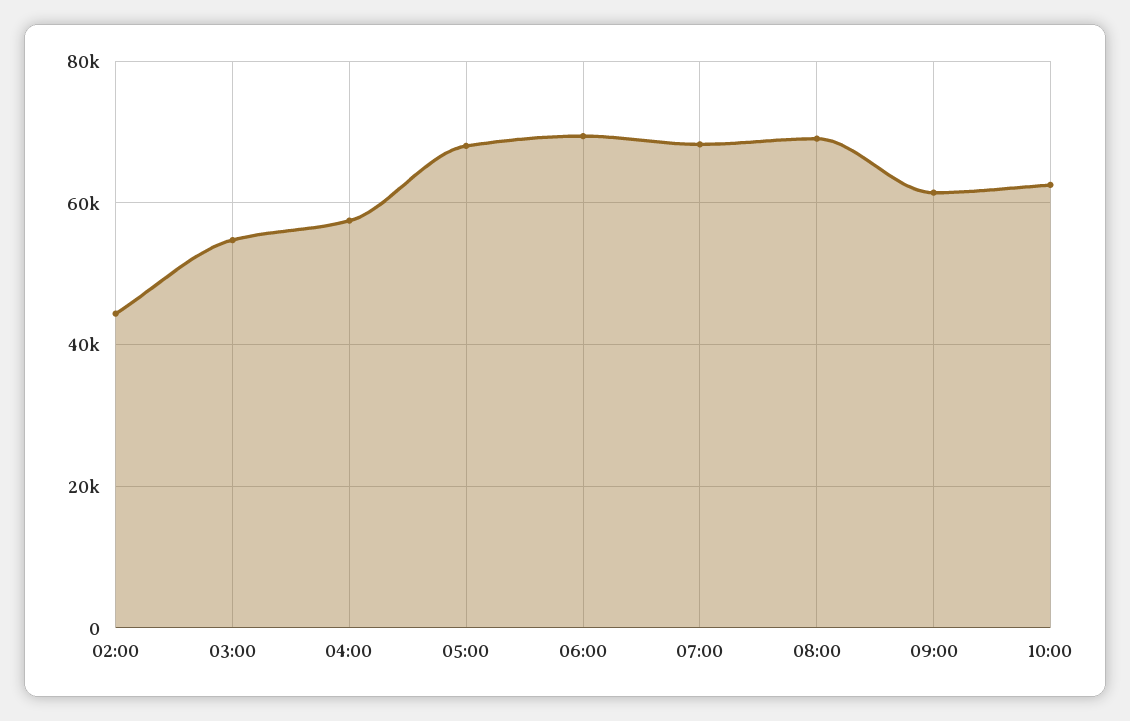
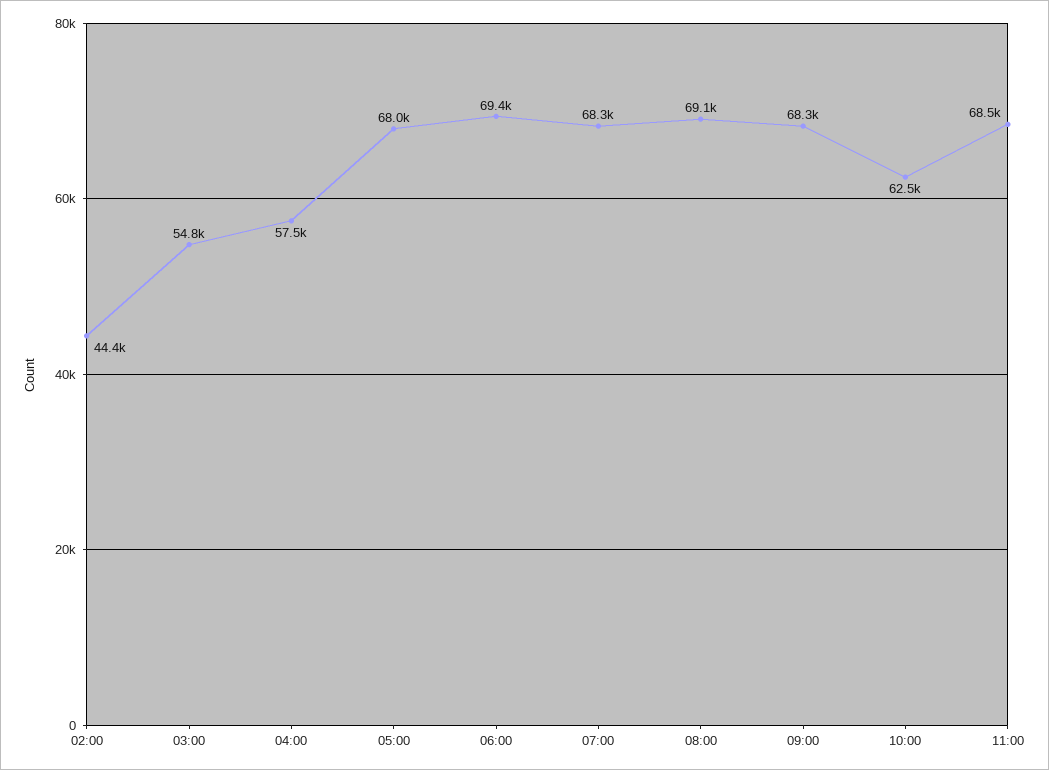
09:00: 62000 -> 68300
11:00: none -> 68500

